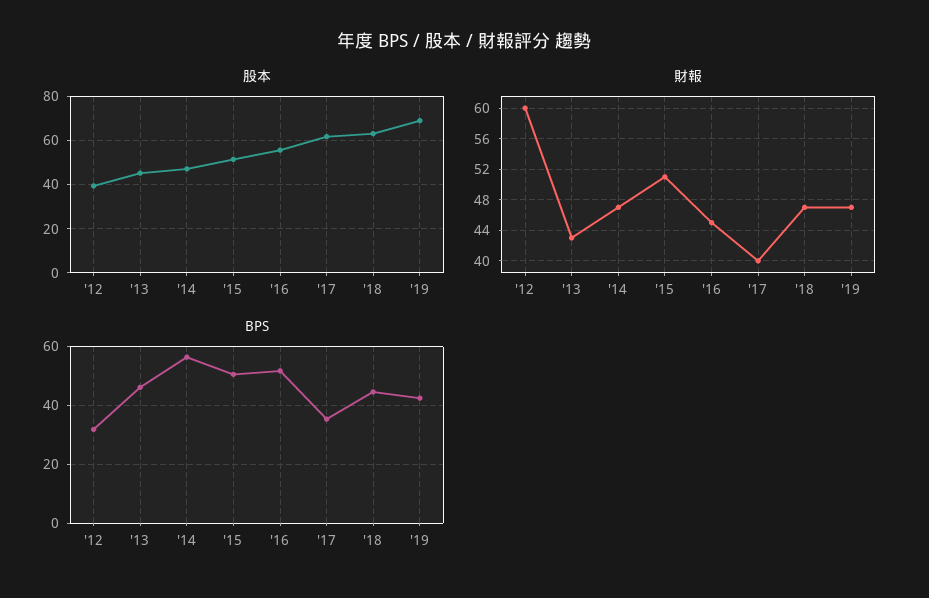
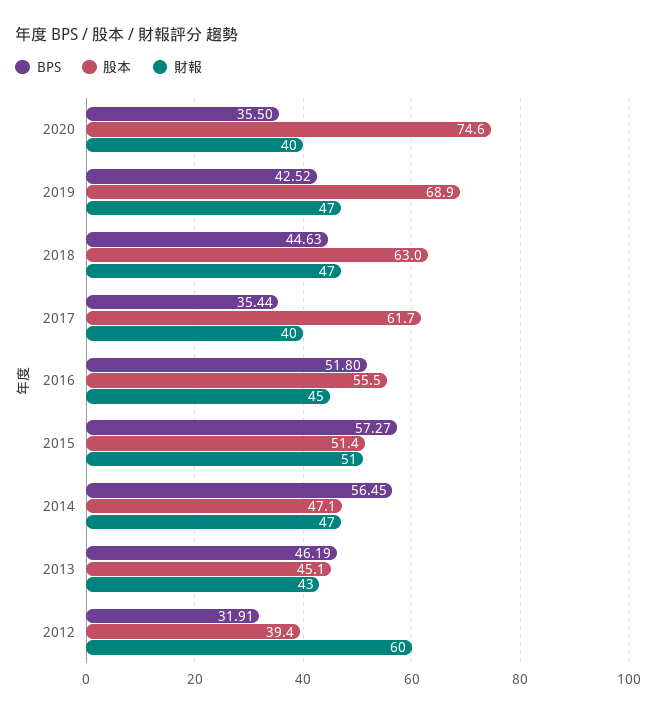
BPS, '15: 50 -> 57.27
BPS, 2020: none -> 35.5
股本, 2020: none -> 74.6
財報, 2020: none -> 40

